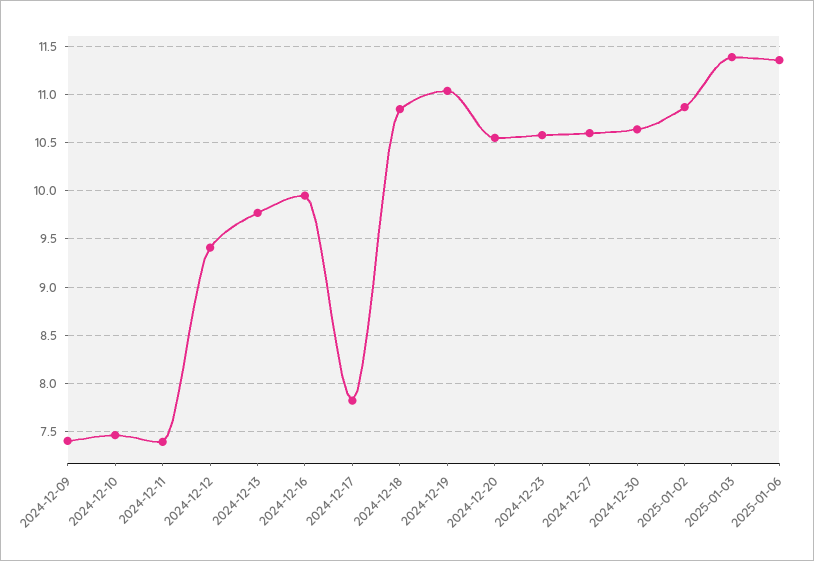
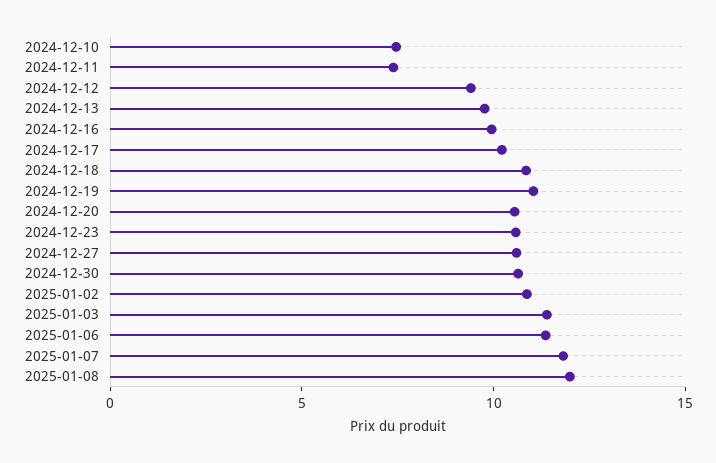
2024-12-09: 7.4 -> none
2024-12-17: 7.8 -> 10
2025-01-07: none -> 12
2025-01-08: none -> 12

